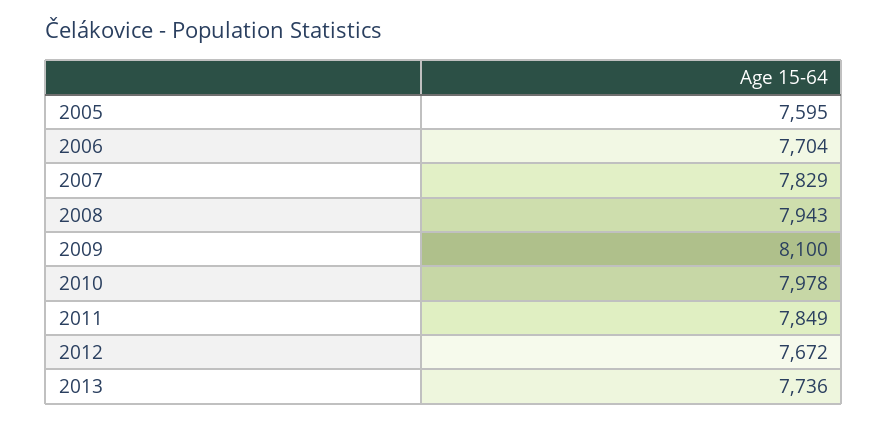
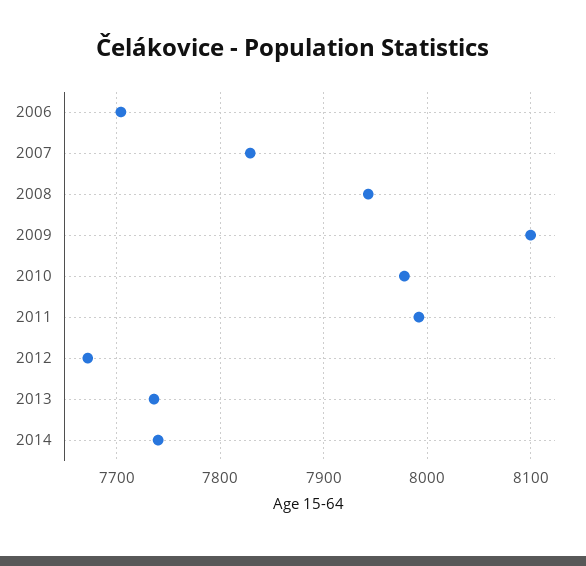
2005: 7595 -> none
2011: 7849 -> 7990
2014: none -> 7740

